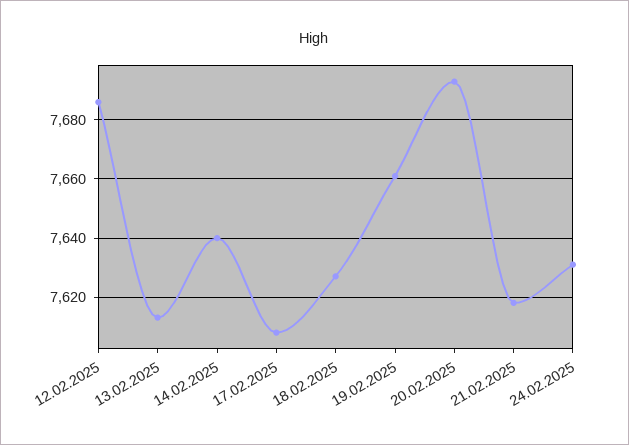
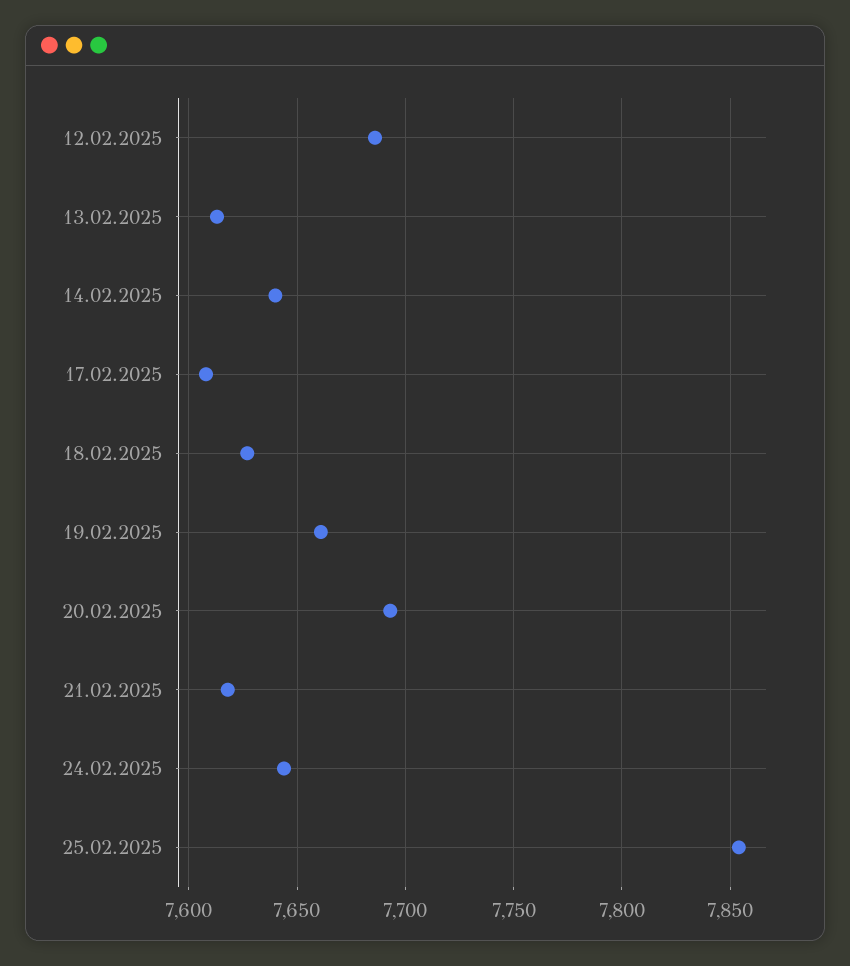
24.02.2025: 7630 -> 7645
25.02.2025: none -> 7855

